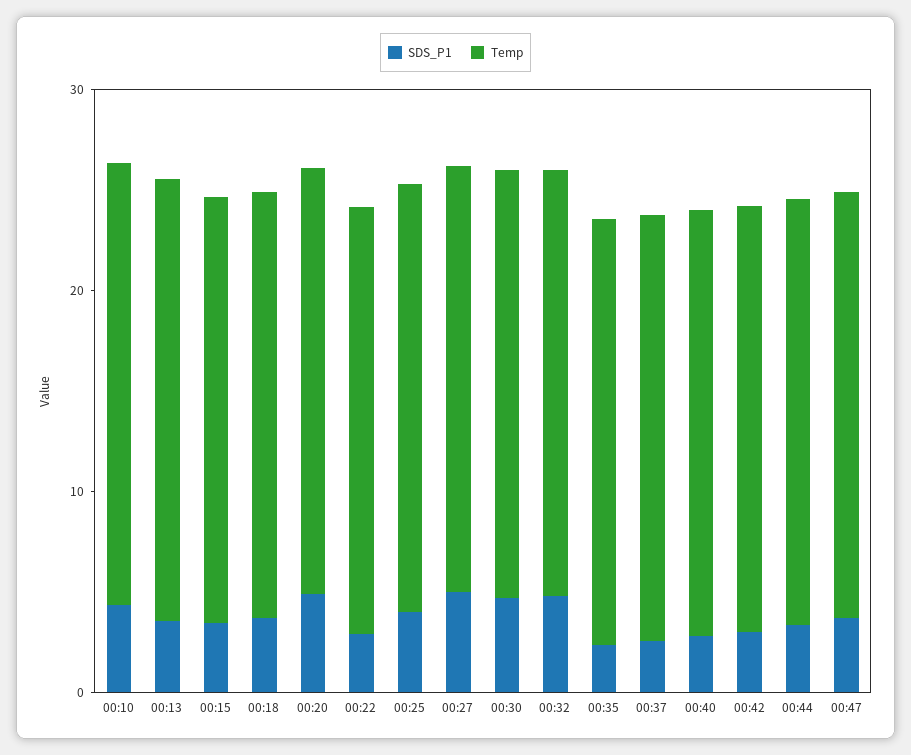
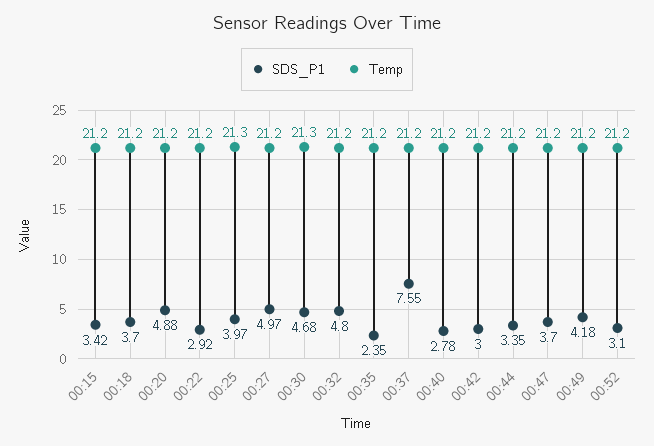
SDS_P1, 00:10: 4 -> none
Temp, 00:10: 22 -> none
SDS_P1, 00:13: 4 -> none
Temp, 00:13: 22 -> none
SDS_P1, 00:37: 2 -> 7.55
SDS_P1, 00:49: none -> 4.18
Temp, 00:49: none -> 21.2
SDS_P1, 00:52: none -> 3.1
Temp, 00:52: none -> 21.2

